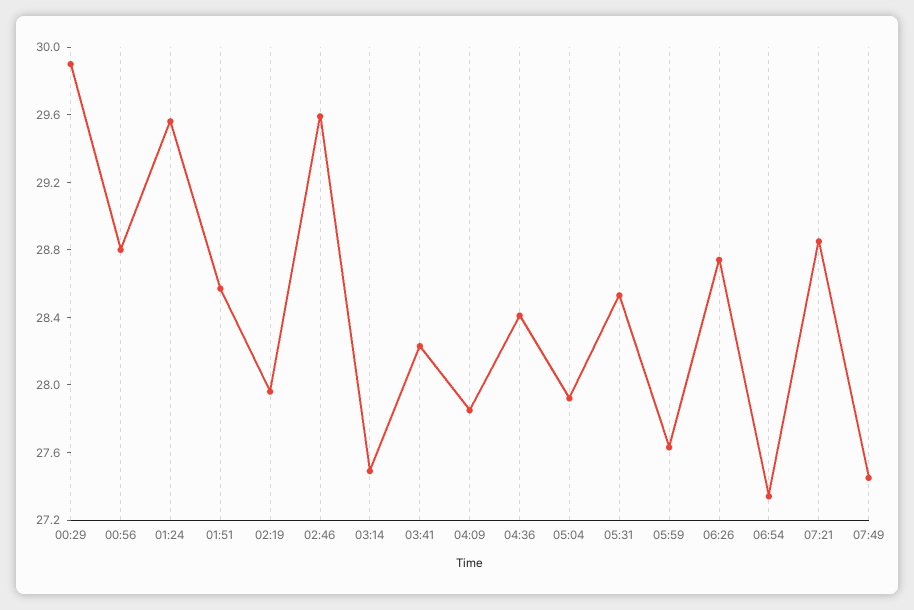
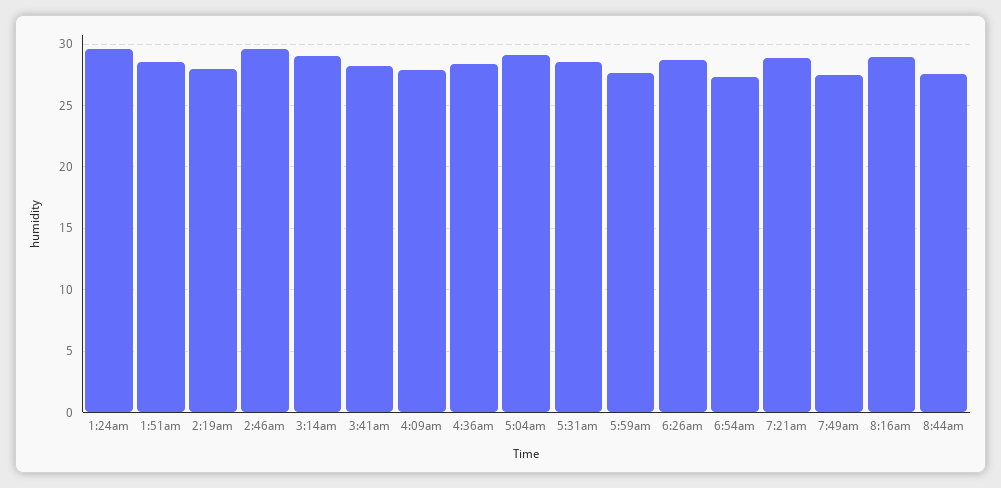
00:29: 29.9 -> none
00:56: 28.8 -> none
03:14: 27.5 -> 29
05:04: 27.9 -> 29
8:16am: none -> 29
8:44am: none -> 27.5

